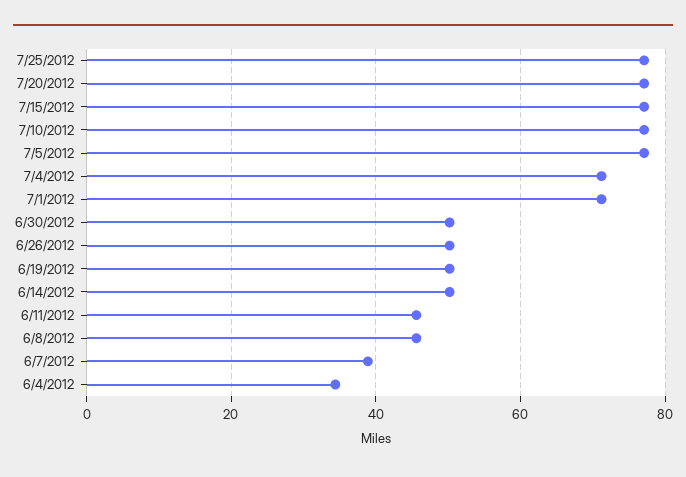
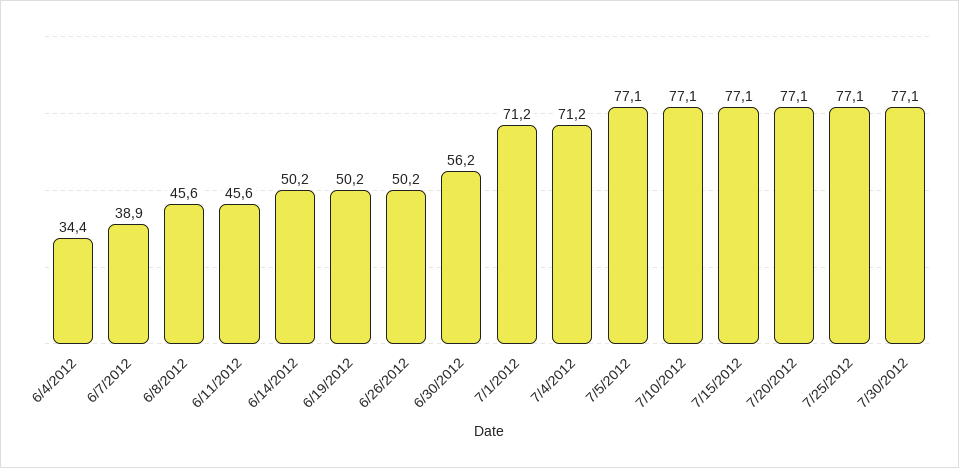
6/30/2012: 50 -> 56.2
7/30/2012: none -> 77.1

